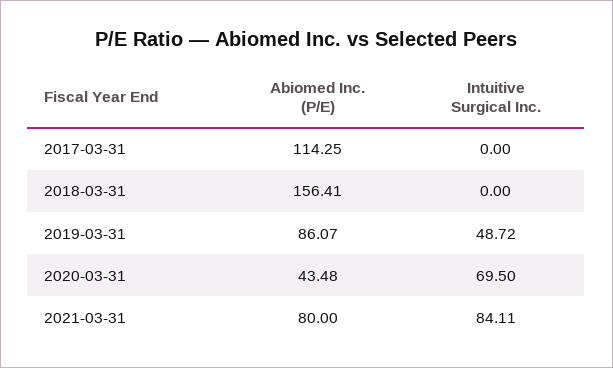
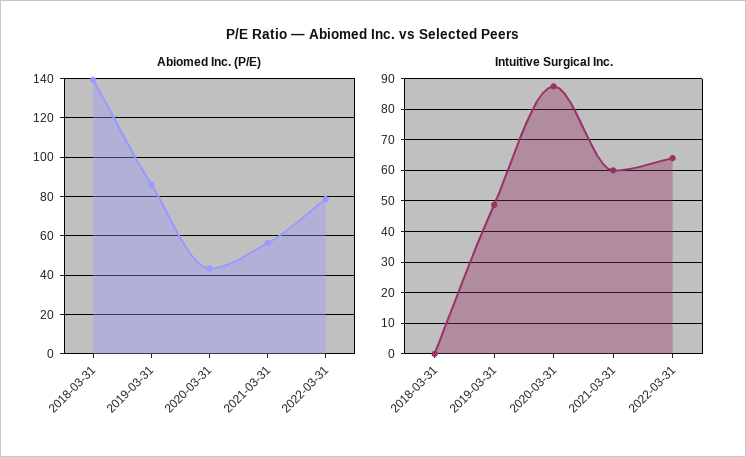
Abiomed Inc. (P/E), 2017-03-31: 114.25 -> none
Intuitive Surgical Inc., 2017-03-31: 0 -> none
Abiomed Inc. (P/E), 2018-03-31: 156.41 -> 140
Intuitive Surgical Inc., 2020-03-31: 69.5 -> 88
Abiomed Inc. (P/E), 2021-03-31: 80 -> 55
Intuitive Surgical Inc., 2021-03-31: 84.11 -> 60
Abiomed Inc. (P/E), 2022-03-31: none -> 80
Intuitive Surgical Inc., 2022-03-31: none -> 64

